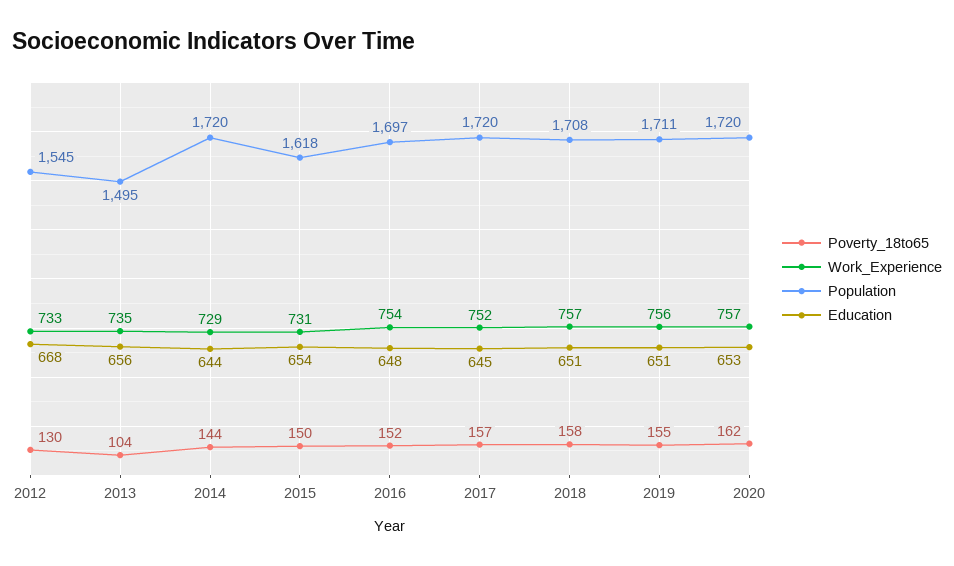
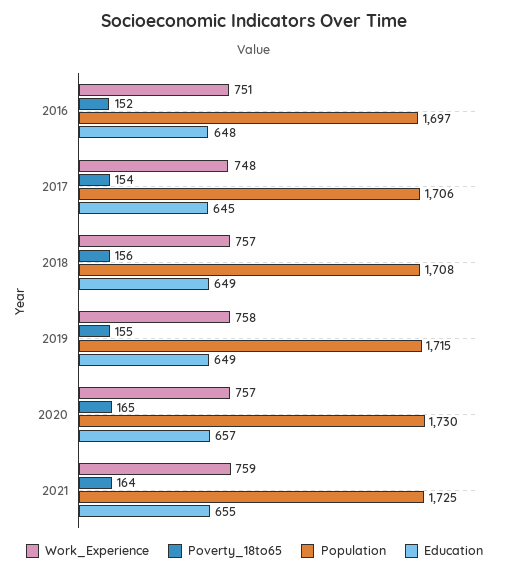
Poverty_18to65, 2012: 130 -> none
Work_Experience, 2012: 733 -> none
Population, 2012: 1545 -> none
Education, 2012: 668 -> none
Poverty_18to65, 2013: 104 -> none
Work_Experience, 2013: 735 -> none
Population, 2013: 1495 -> none
Education, 2013: 656 -> none
Poverty_18to65, 2014: 144 -> none
Work_Experience, 2014: 729 -> none
Population, 2014: 1720 -> none
Education, 2014: 644 -> none
Poverty_18to65, 2015: 150 -> none
Work_Experience, 2015: 731 -> none
Population, 2015: 1618 -> none
Education, 2015: 654 -> none
Work_Experience, 2016: 754 -> 751
Poverty_18to65, 2017: 157 -> 154
Work_Experience, 2017: 752 -> 748
Population, 2017: 1720 -> 1706
Poverty_18to65, 2018: 158 -> 156
Education, 2018: 651 -> 649
Work_Experience, 2019: 756 -> 758
Population, 2019: 1711 -> 1715
Education, 2019: 651 -> 649
Poverty_18to65, 2020: 162 -> 165
Population, 2020: 1720 -> 1730
Education, 2020: 653 -> 657
Work_Experience, 2021: none -> 759
Poverty_18to65, 2021: none -> 164
Population, 2021: none -> 1725
Education, 2021: none -> 655

